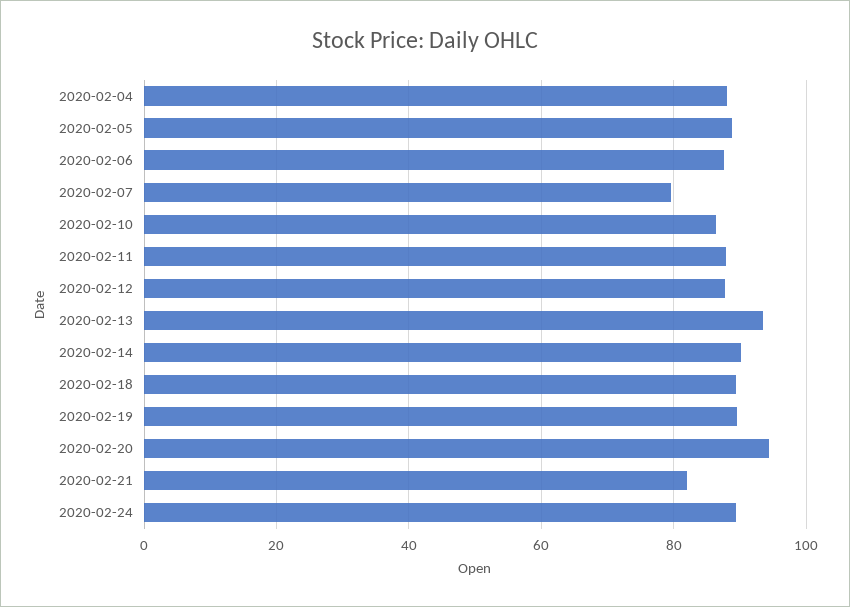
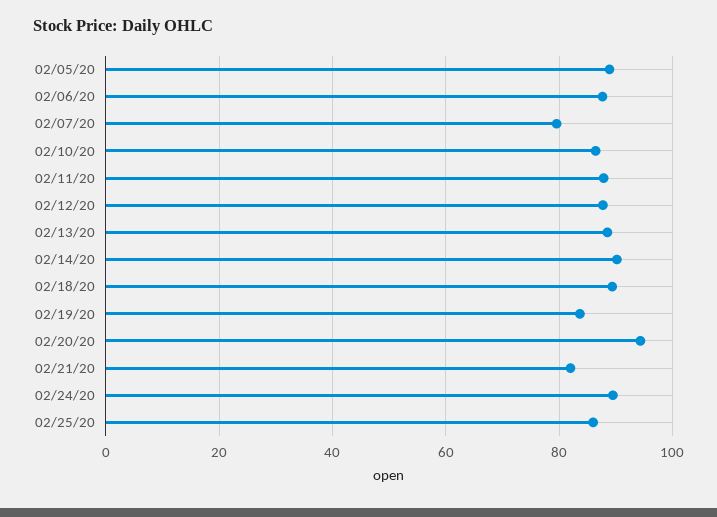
2020-02-04: 88 -> none
2020-02-13: 94 -> 88
2020-02-19: 90 -> 84
02/25/20: none -> 86

